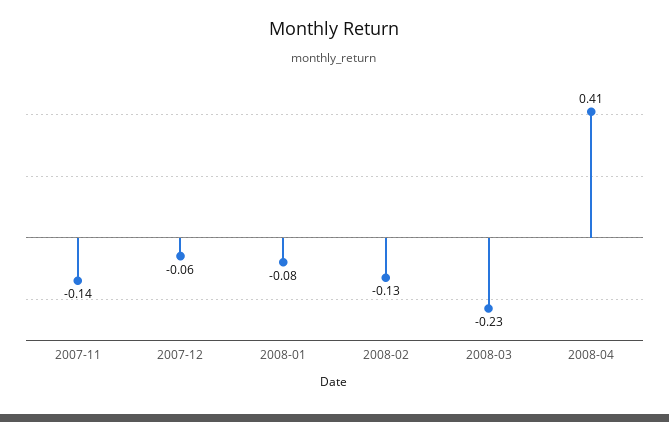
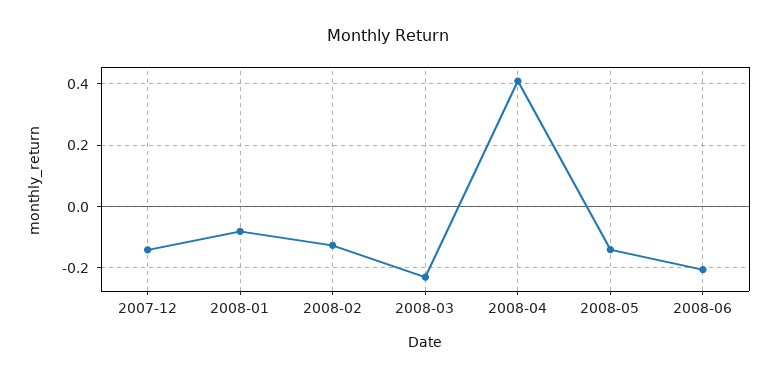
2007-11: -0.14 -> none
2007-12: -0.06 -> -0.14
2008-05: none -> -0.14
2008-06: none -> -0.2

